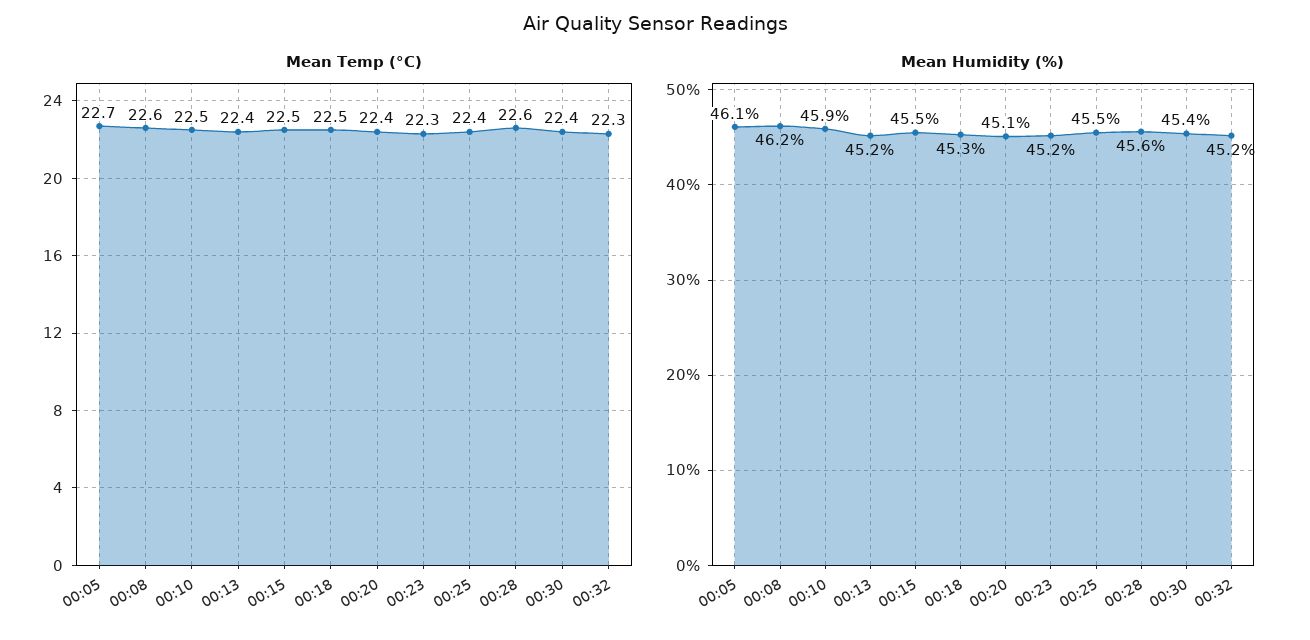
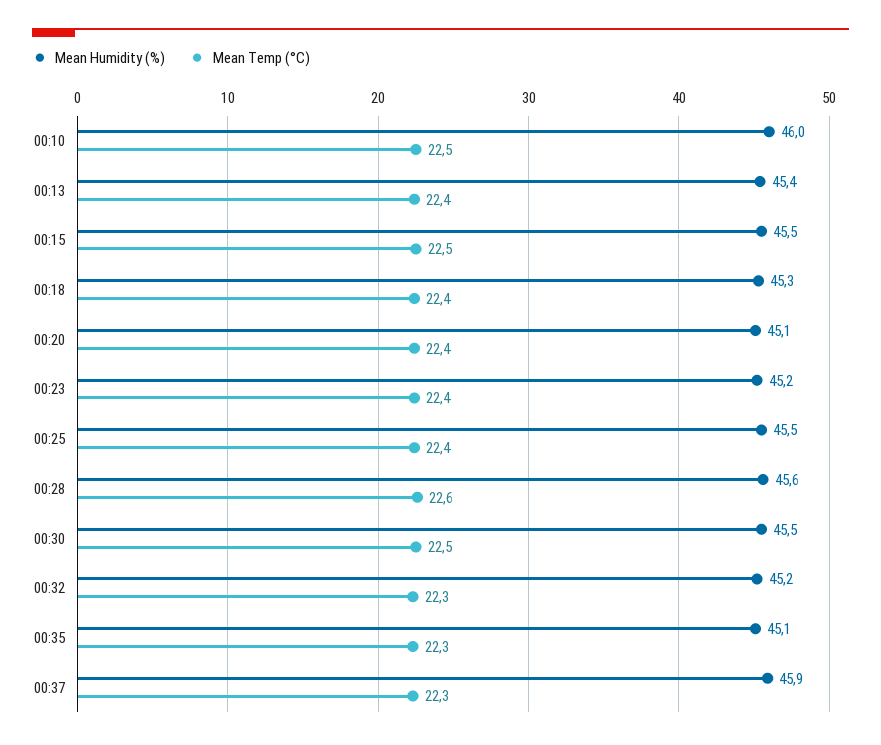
Mean Temp (°C), 00:05: 22.7 -> none
Mean Temp (°C), 00:08: 22.6 -> none
Mean Temp (°C), 00:18: 22.5 -> 22.4
Mean Temp (°C), 00:23: 22.3 -> 22.4
Mean Temp (°C), 00:30: 22.4 -> 22.5
Mean Humidity (%), 00:05: 46.1 -> none
Mean Humidity (%), 00:08: 46.2 -> none
Mean Humidity (%), 00:10: 45.9 -> 46
Mean Humidity (%), 00:13: 45.2 -> 45.4
Mean Humidity (%), 00:30: 45.4 -> 45.5
Mean Humidity (%), 00:35: none -> 45.1
Mean Temp (°C), 00:35: none -> 22.3
Mean Humidity (%), 00:37: none -> 45.9
Mean Temp (°C), 00:37: none -> 22.3

